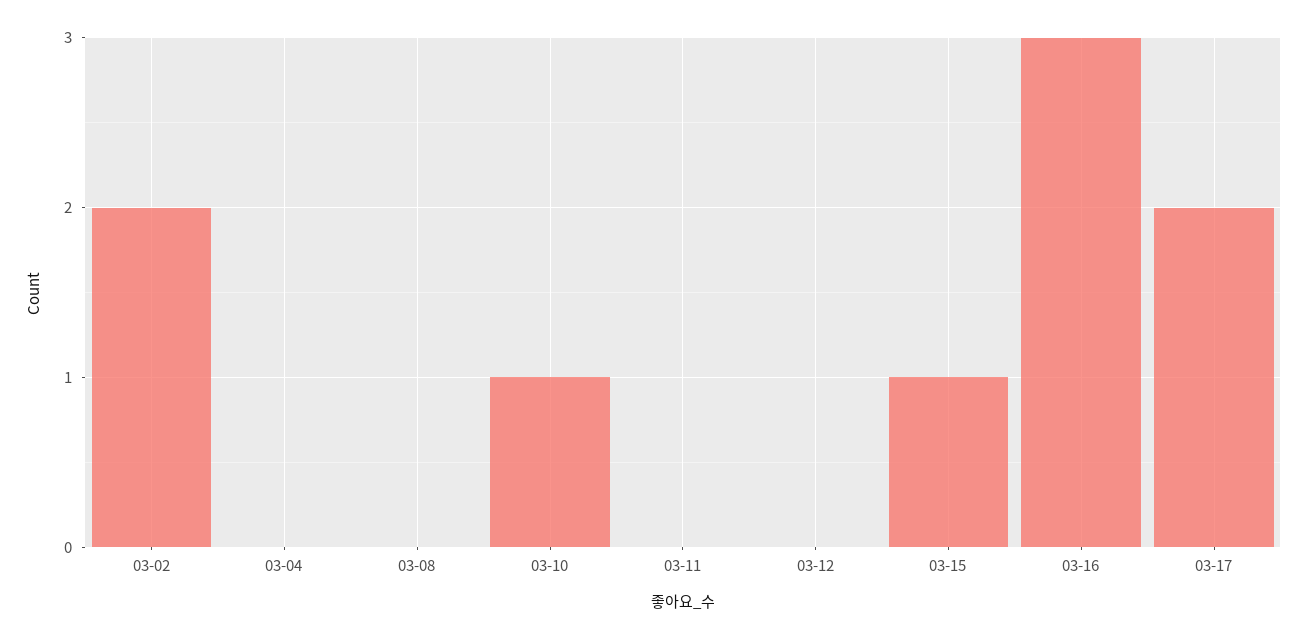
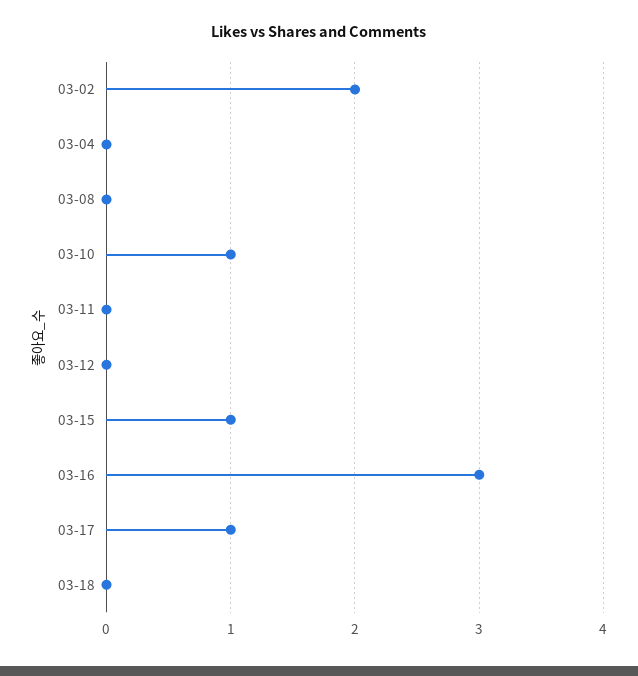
03-17: 2 -> 1
03-18: none -> 0

